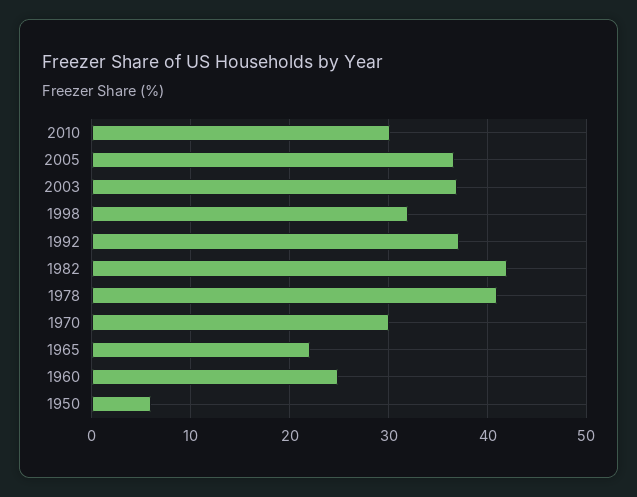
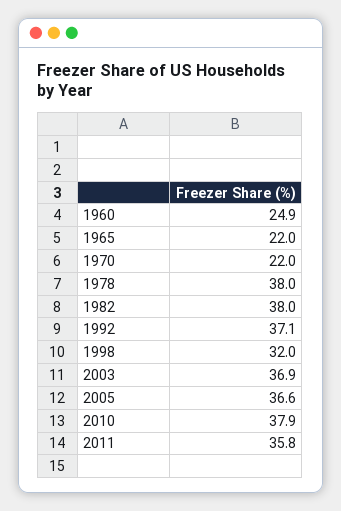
2010: 30 -> 37.9
1982: 42 -> 38
1978: 41 -> 38
1970: 30 -> 22
1950: 6 -> none
2011: none -> 35.8

